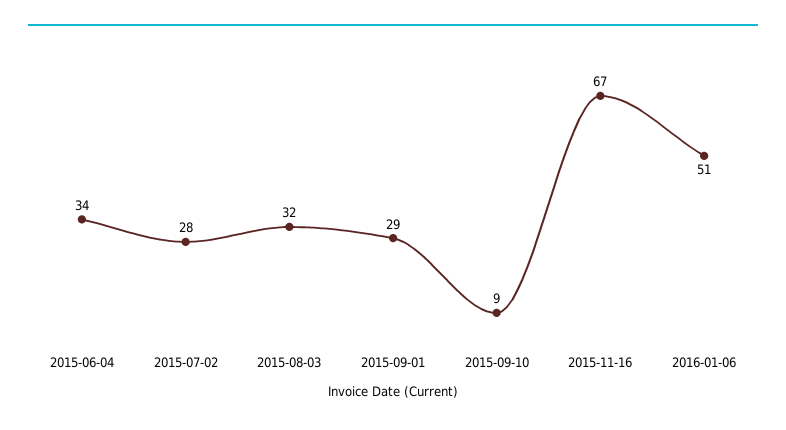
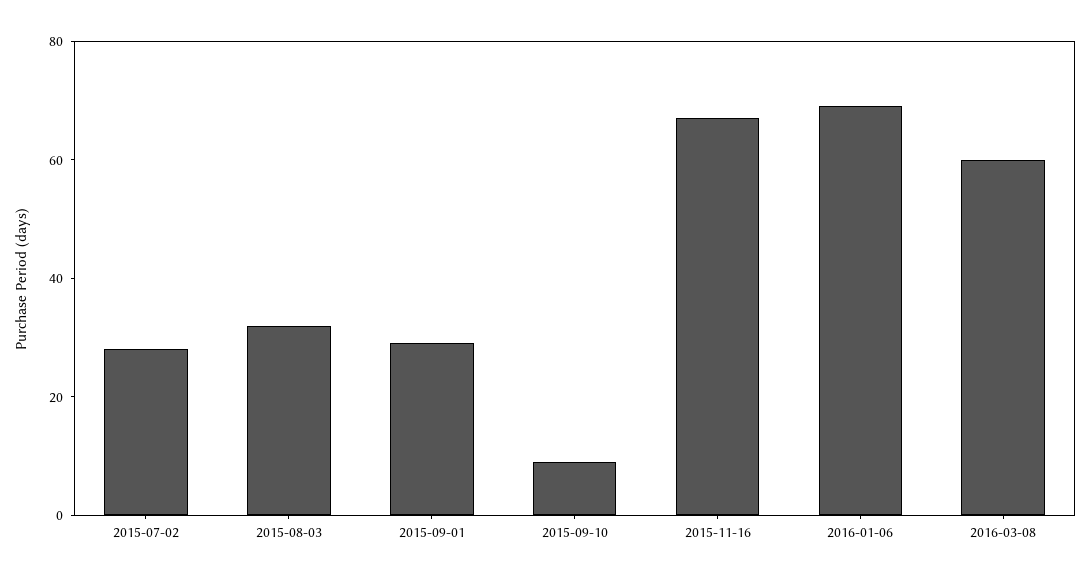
2015-06-04: 34 -> none
2016-01-06: 51 -> 70
2016-03-08: none -> 60

